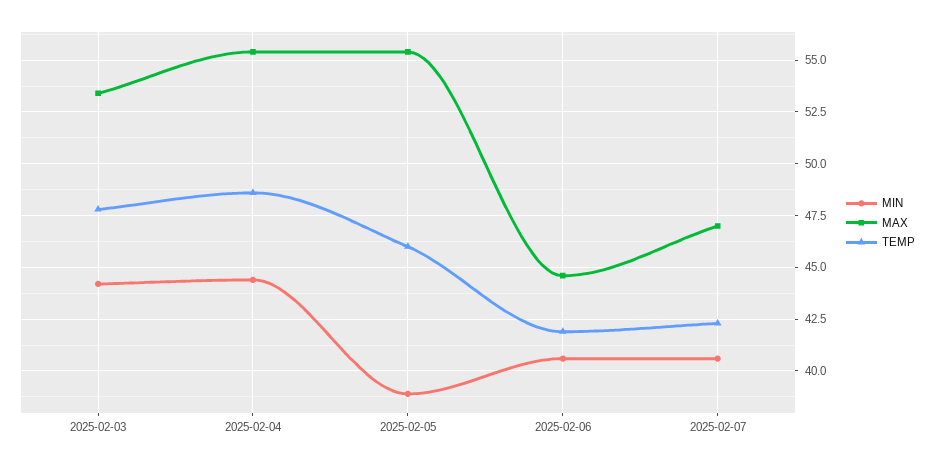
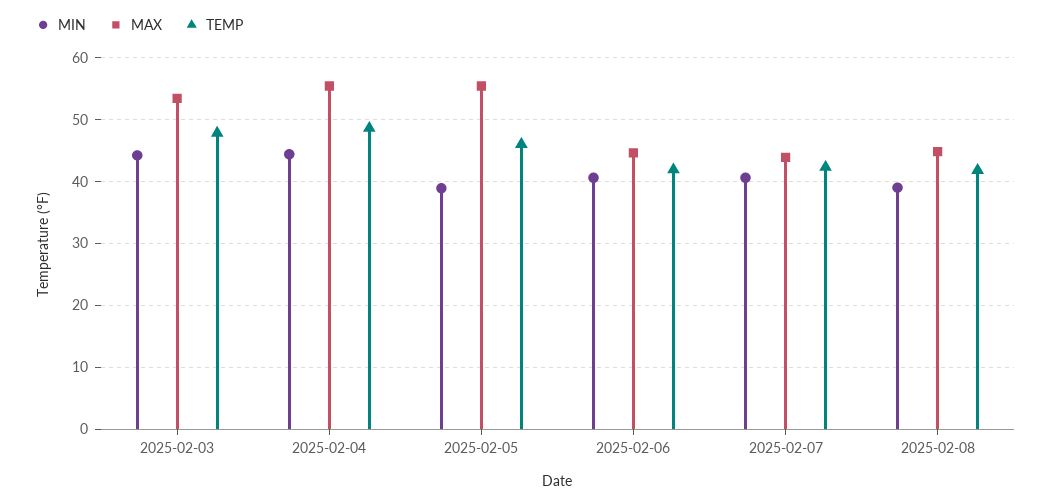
MAX, 2025-02-07: 47 -> 44
MIN, 2025-02-08: none -> 39
MAX, 2025-02-08: none -> 45
TEMP, 2025-02-08: none -> 42

